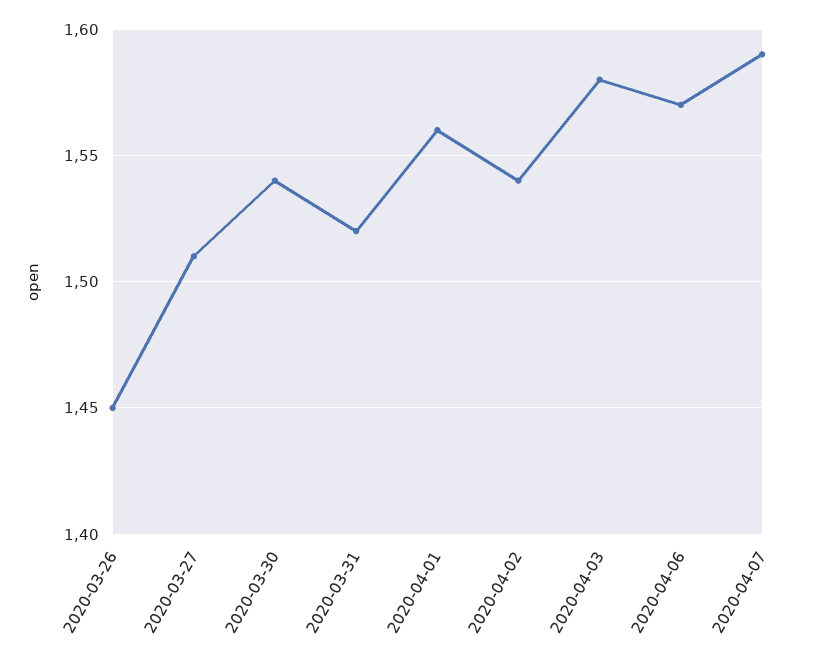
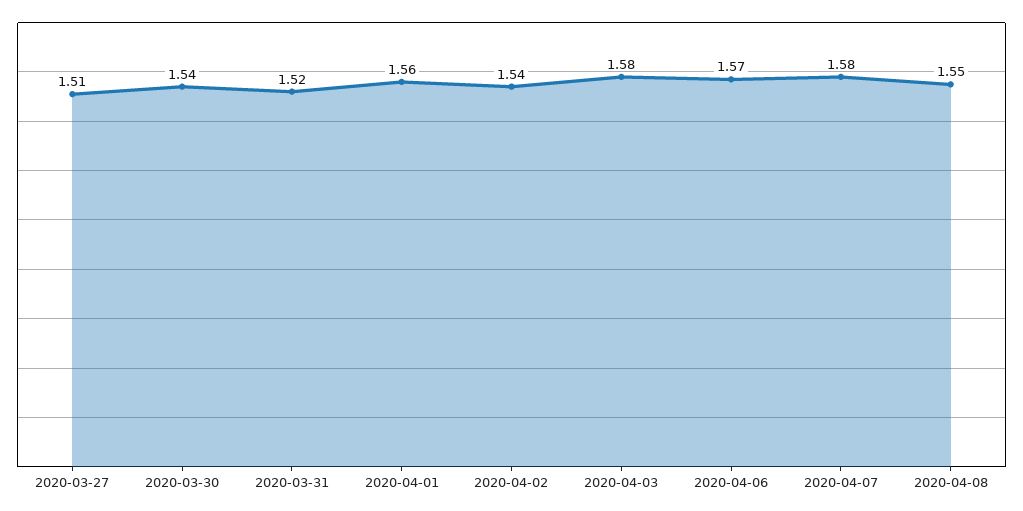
2020-03-26: 1.45 -> none
2020-04-07: 1.59 -> 1.58
2020-04-08: none -> 1.55

